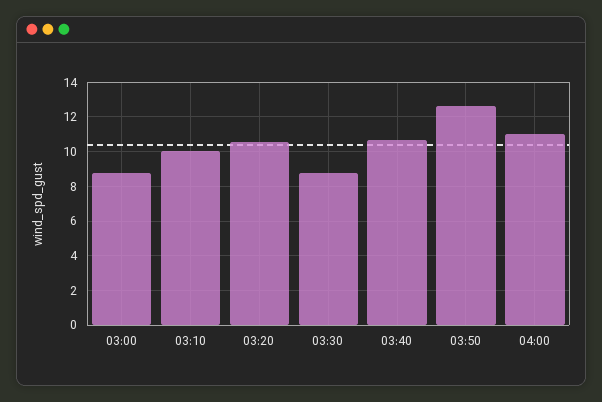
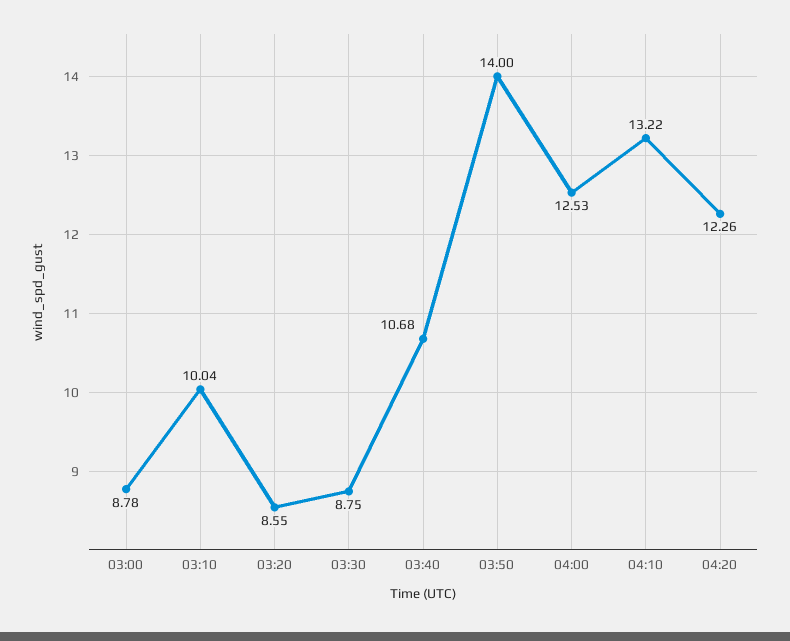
03:20: 10.5 -> 8.55
03:50: 12.5 -> 14
04:00: 11 -> 12.53
04:10: none -> 13.22
04:20: none -> 12.26

